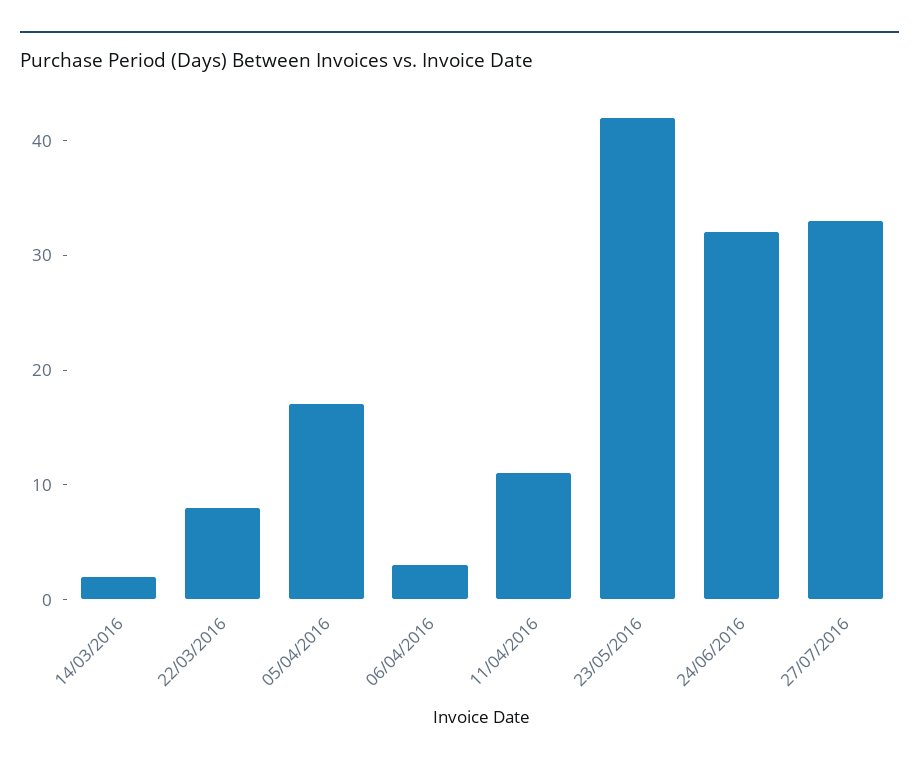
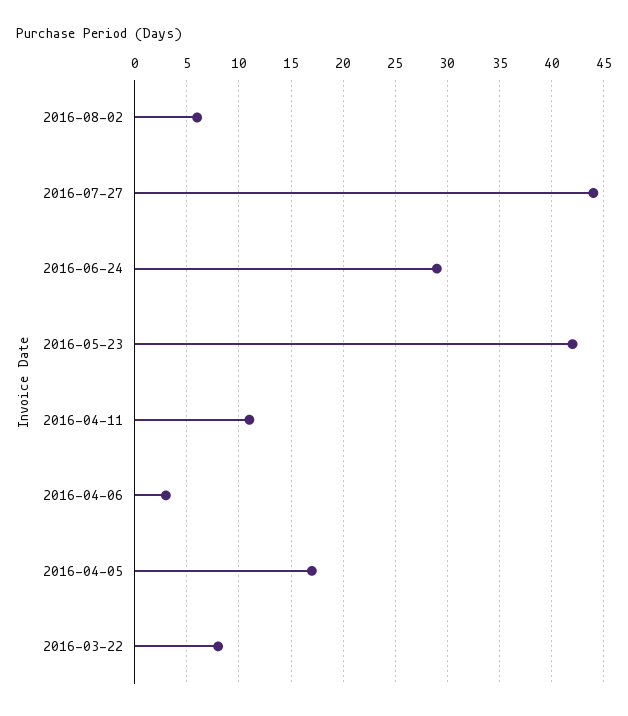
14/03/2016: 2 -> none
24/06/2016: 32 -> 29
27/07/2016: 33 -> 44
2016-08-02: none -> 6

